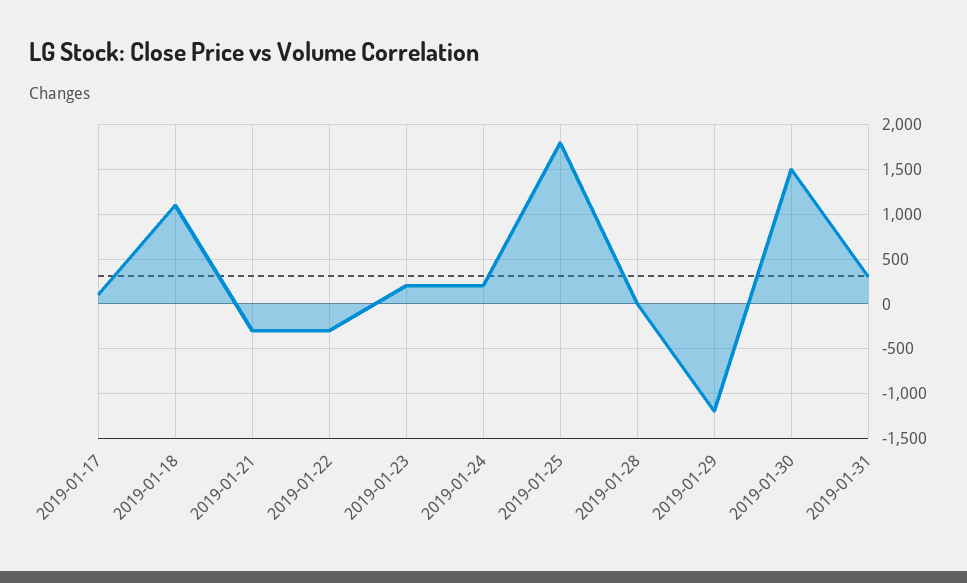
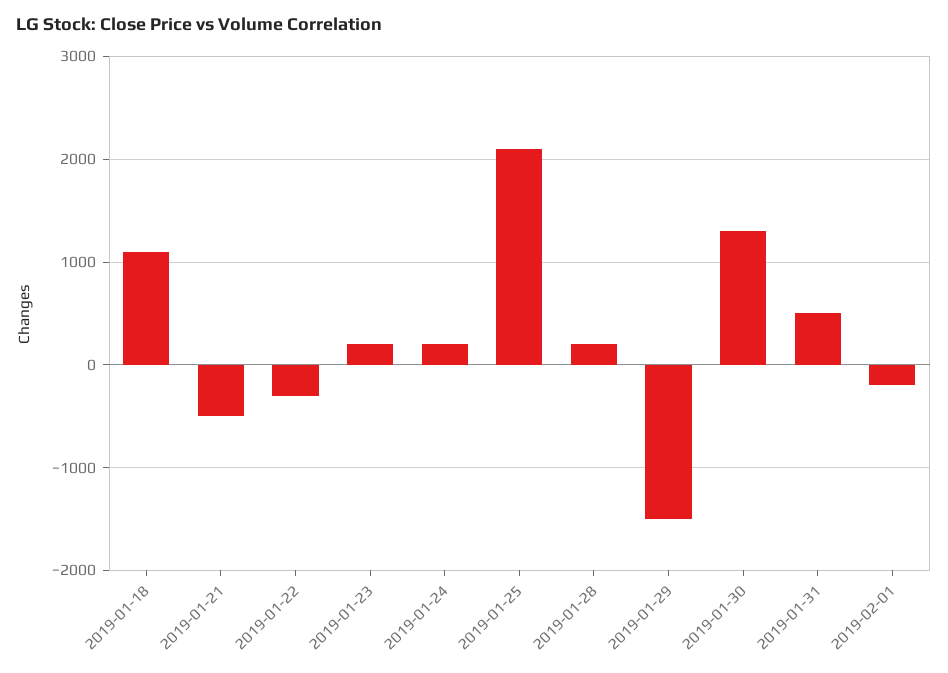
2019-01-17: 100 -> none
2019-01-21: -300 -> -500
2019-01-25: 1800 -> 2100
2019-01-28: 0 -> 200
2019-01-29: -1200 -> -1500
2019-01-30: 1500 -> 1300
2019-01-31: 300 -> 500
2019-02-01: none -> -200

